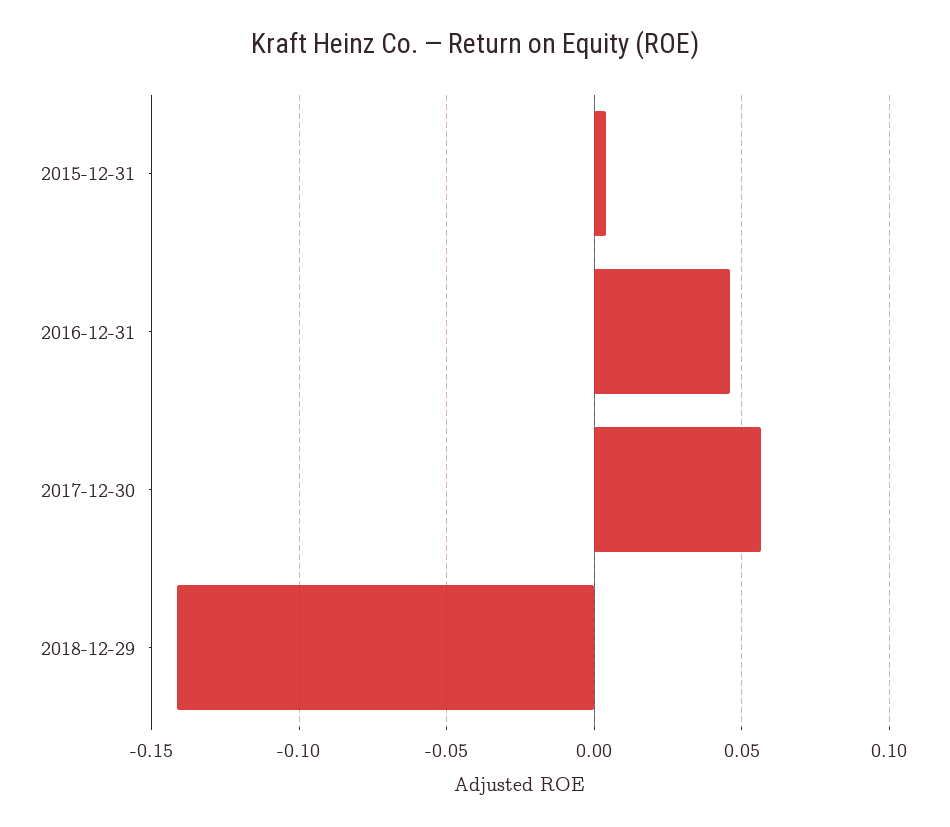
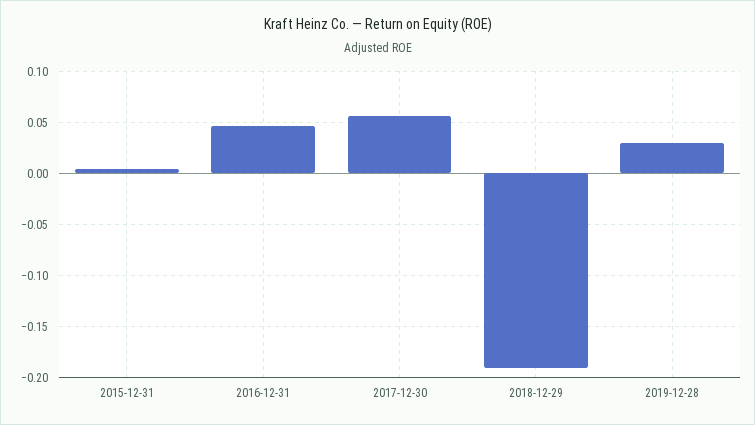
2018-12-29: -0.14 -> -0.19
2019-12-28: none -> 0.03

